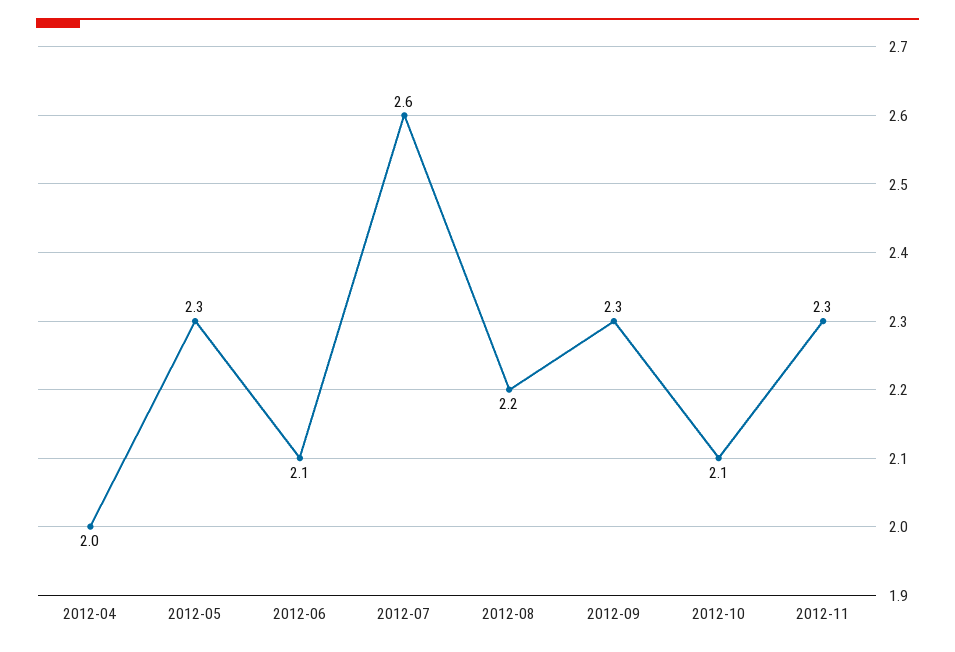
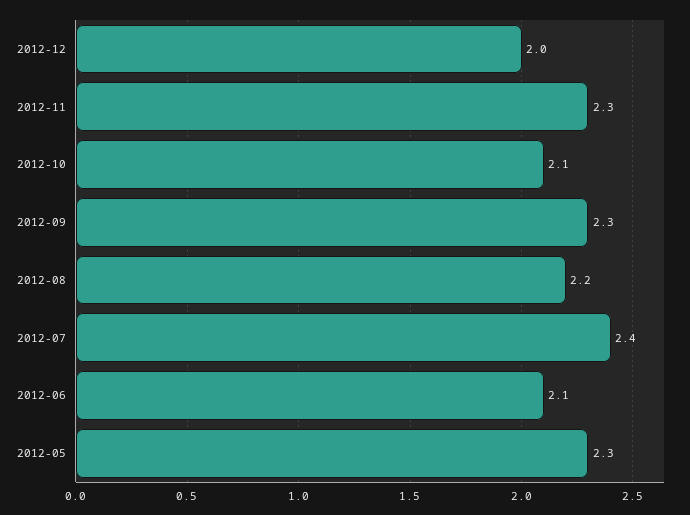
2012-04: 2 -> none
2012-07: 2.6 -> 2.4
2012-12: none -> 2

